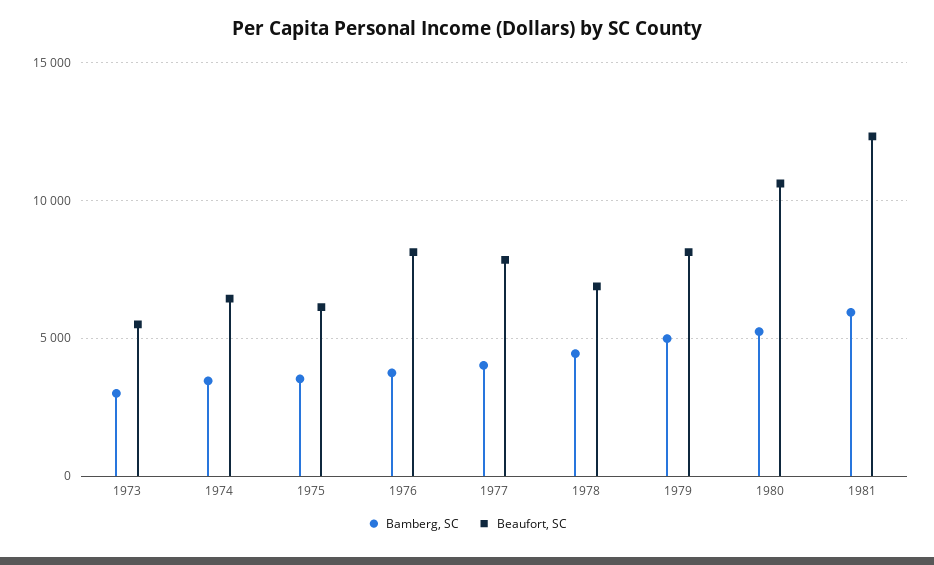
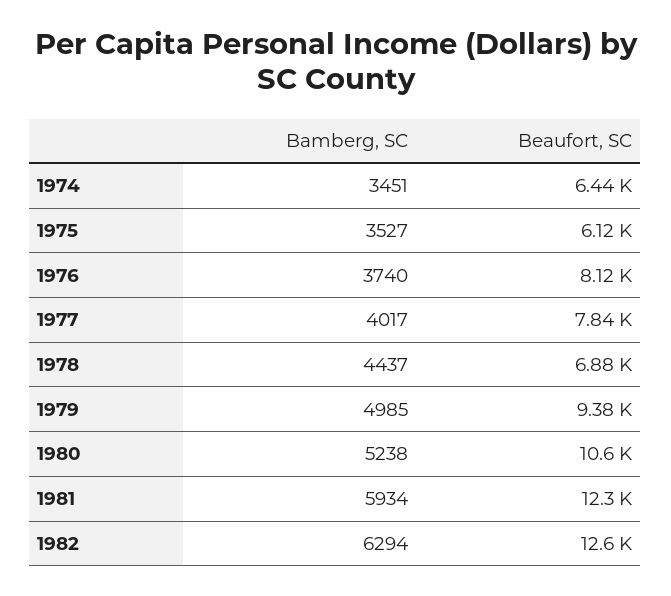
Bamberg, SC, 1973: 3000 -> none
Beaufort, SC, 1973: 5500 -> none
Beaufort, SC, 1979: 8000 -> 9380
Bamberg, SC, 1982: none -> 6294
Beaufort, SC, 1982: none -> 12600

